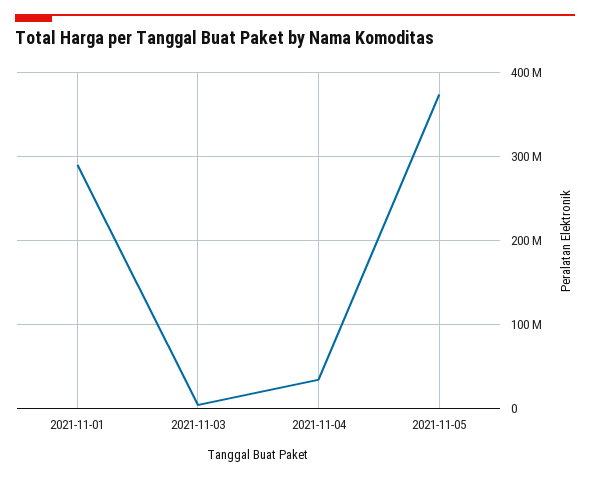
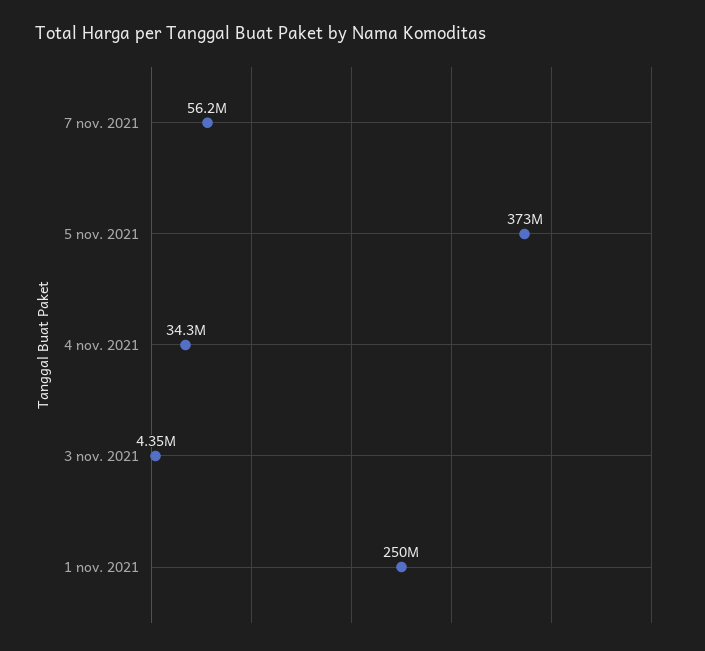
2021-11-01: 290000000 -> 250000000
7 nov. 2021: none -> 56200000

